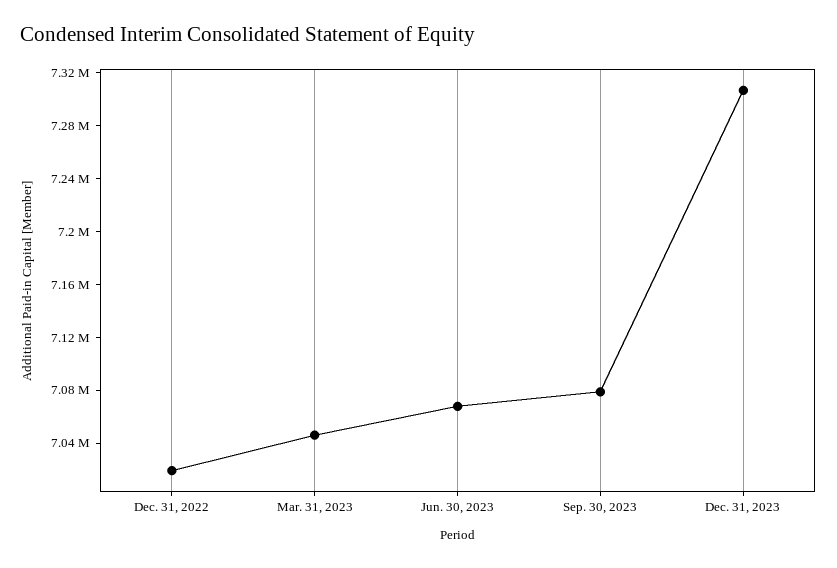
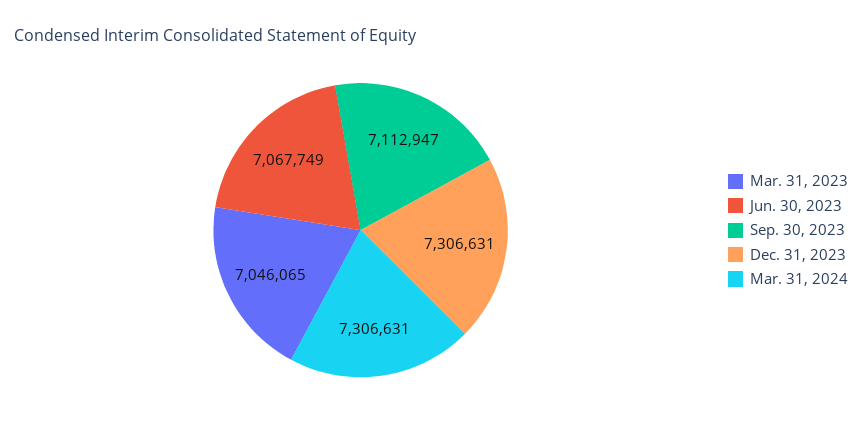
Dec. 31, 2022: 7020000 -> none
Sep. 30, 2023: 7080000 -> 7112947
Mar. 31, 2024: none -> 7306631

